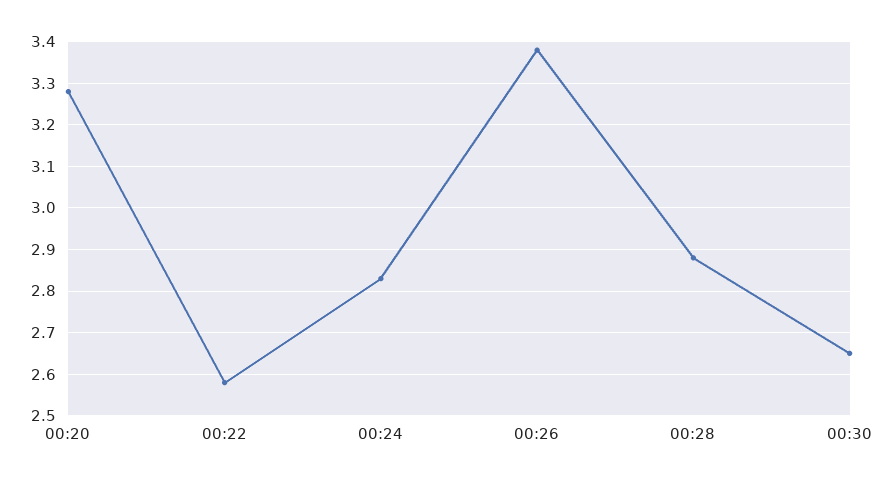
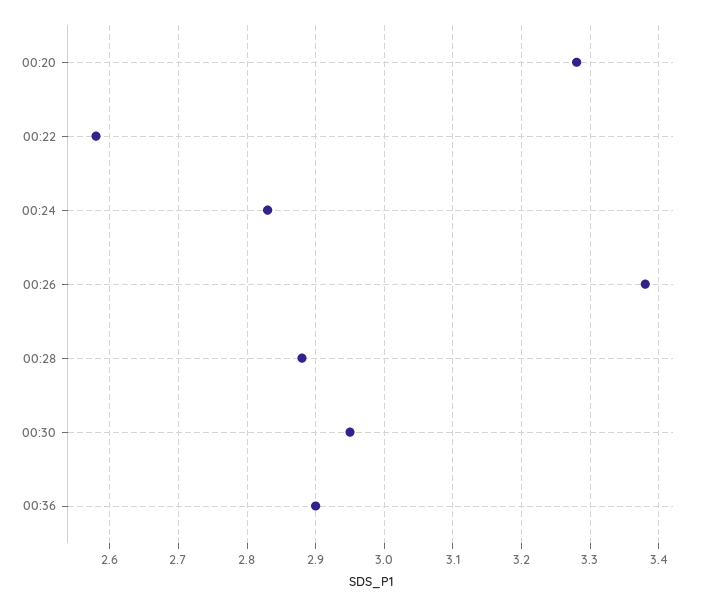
00:30: 2.65 -> 2.95
00:36: none -> 2.9

